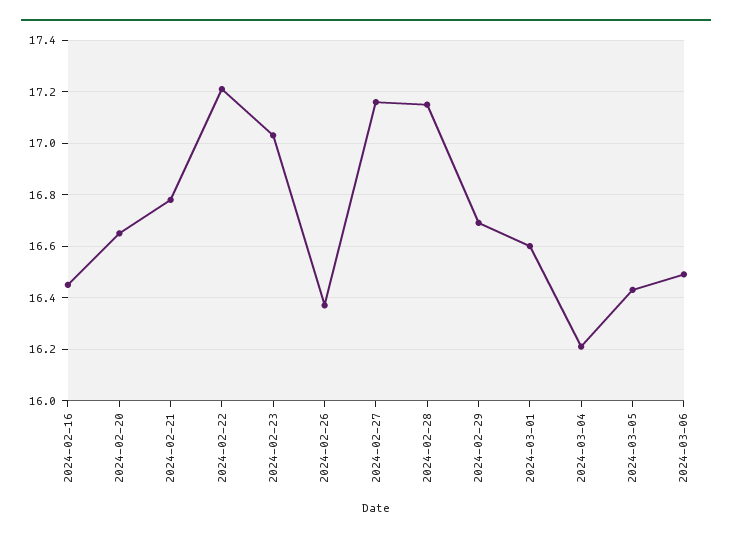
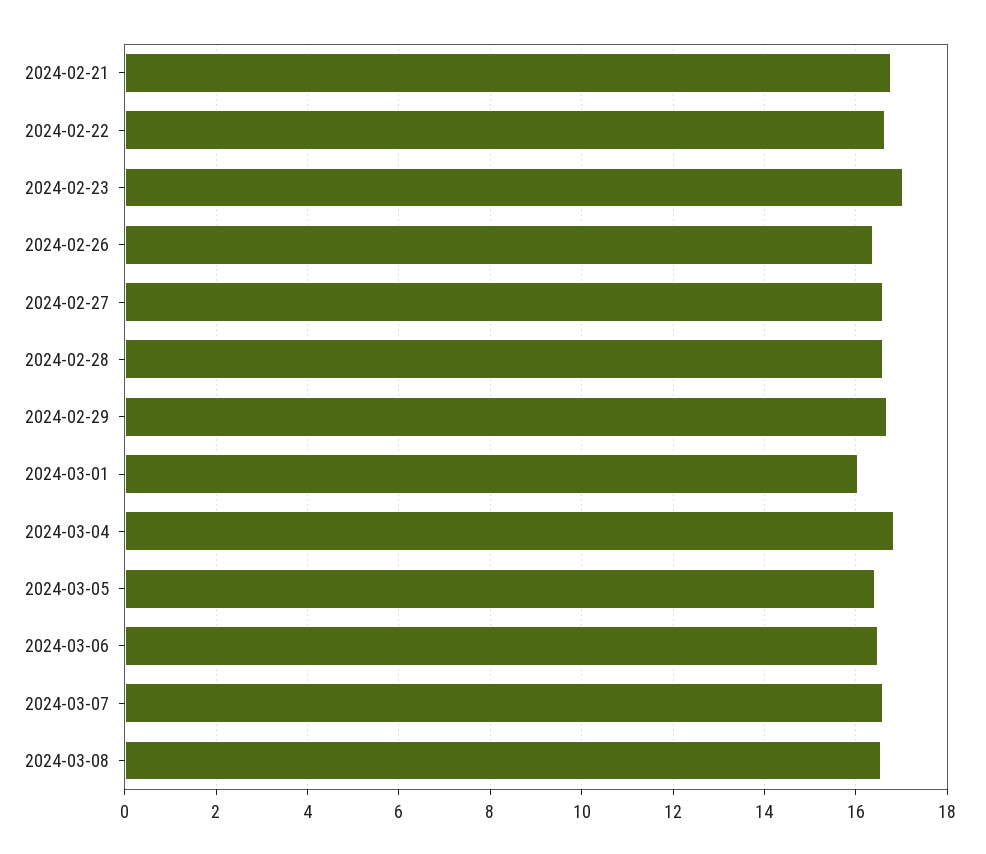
2024-02-16: 16.45 -> none
2024-02-20: 16.65 -> none
2024-02-22: 17.2 -> 16.6
2024-02-27: 17.15 -> 16.6
2024-02-28: 17.15 -> 16.6
2024-03-01: 16.6 -> 16
2024-03-04: 16.2 -> 16.8
2024-03-07: none -> 16.6
2024-03-08: none -> 16.6

